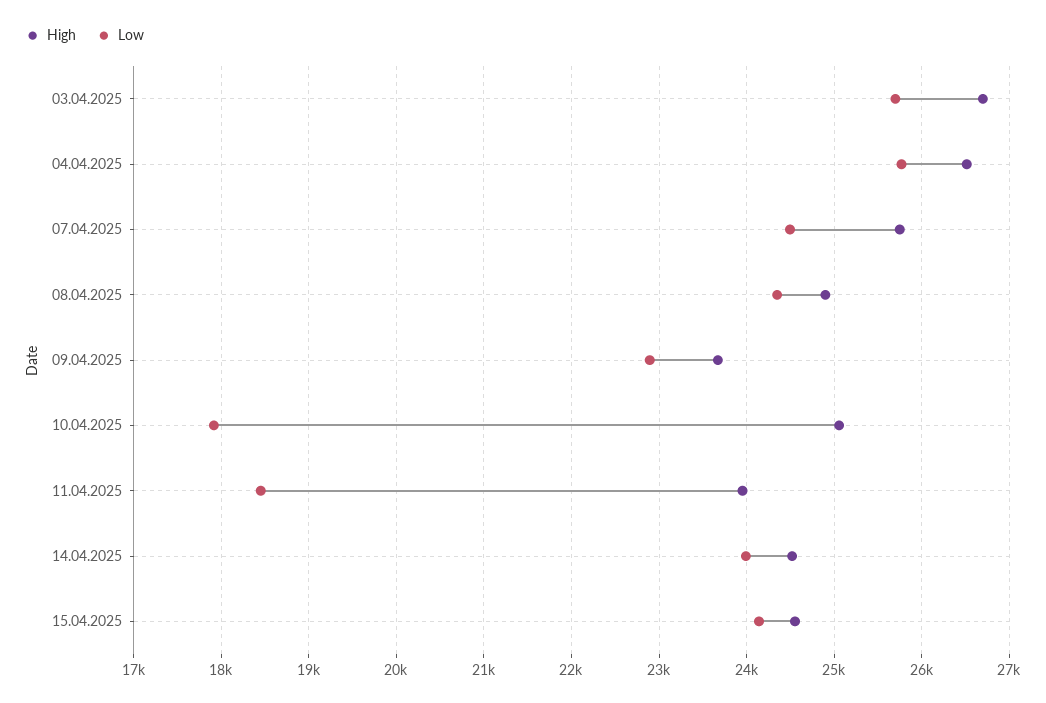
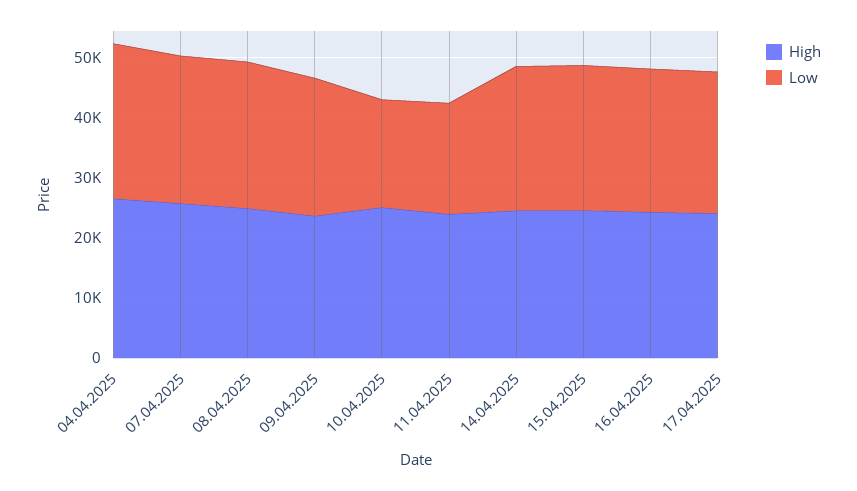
High, 03.04.2025: 26700 -> none
Low, 03.04.2025: 25700 -> none
High, 16.04.2025: none -> 24000
Low, 16.04.2025: none -> 24000
High, 17.04.2025: none -> 24000
Low, 17.04.2025: none -> 24000

